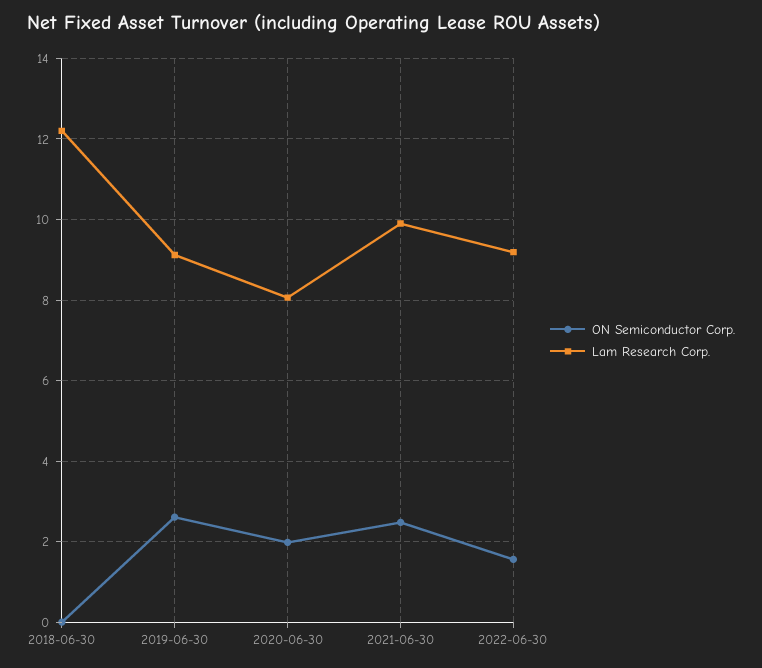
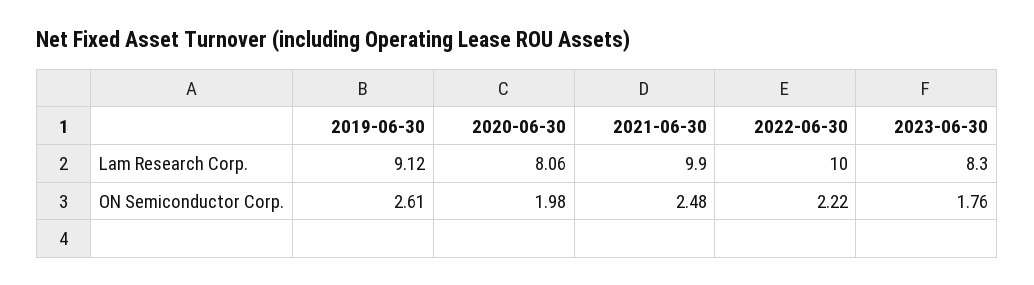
ON Semiconductor Corp., 2018-06-30: 0 -> none
Lam Research Corp., 2018-06-30: 12.2 -> none
ON Semiconductor Corp., 2022-06-30: 1.6 -> 2.22
Lam Research Corp., 2022-06-30: 9.2 -> 10
Lam Research Corp., 2023-06-30: none -> 8.3
ON Semiconductor Corp., 2023-06-30: none -> 1.76

